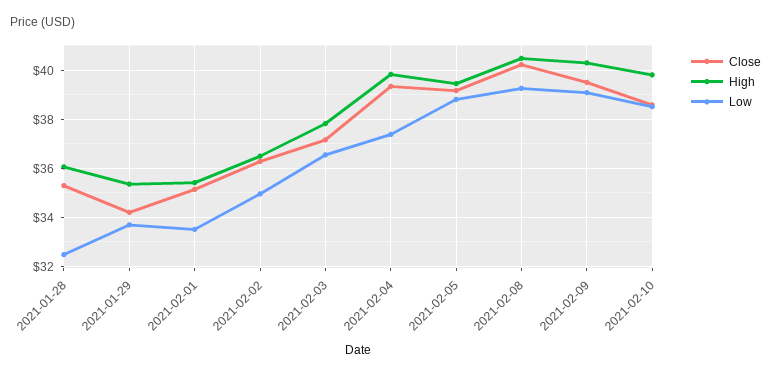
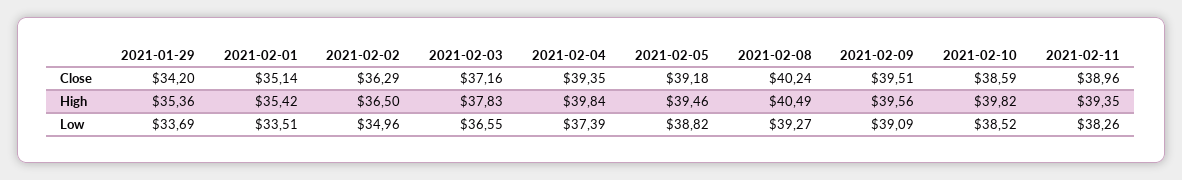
Close, 2021-01-28: 35.25 -> none
High, 2021-01-28: 36 -> none
Low, 2021-01-28: 32.5 -> none
High, 2021-02-09: 40.25 -> 39.56
Close, 2021-02-11: none -> 38.96
High, 2021-02-11: none -> 39.35
Low, 2021-02-11: none -> 38.26

